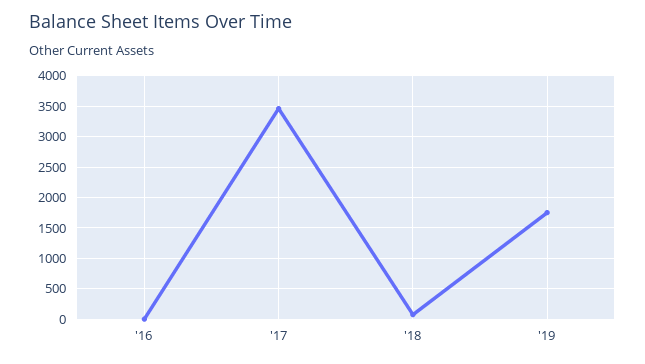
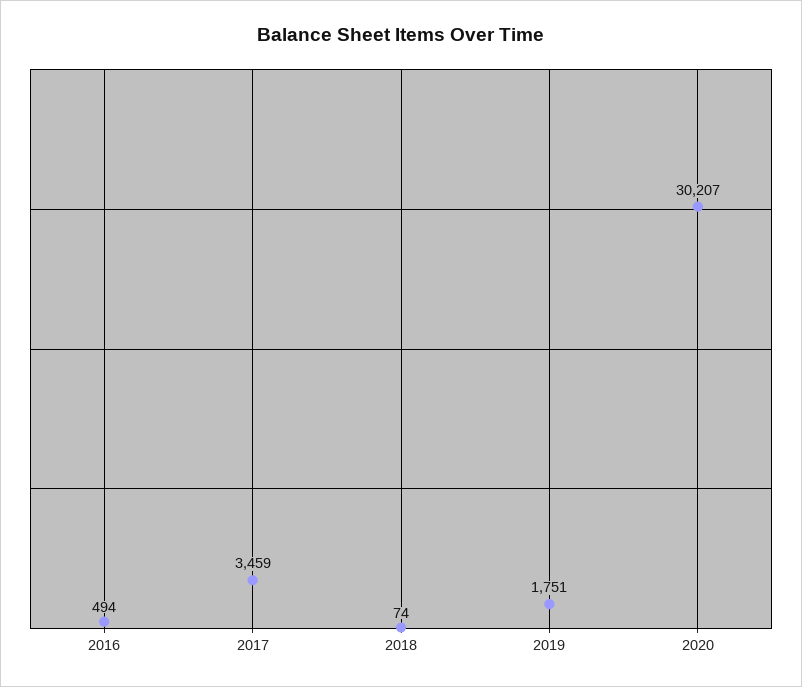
'16: 0 -> 494
2020: none -> 30207

